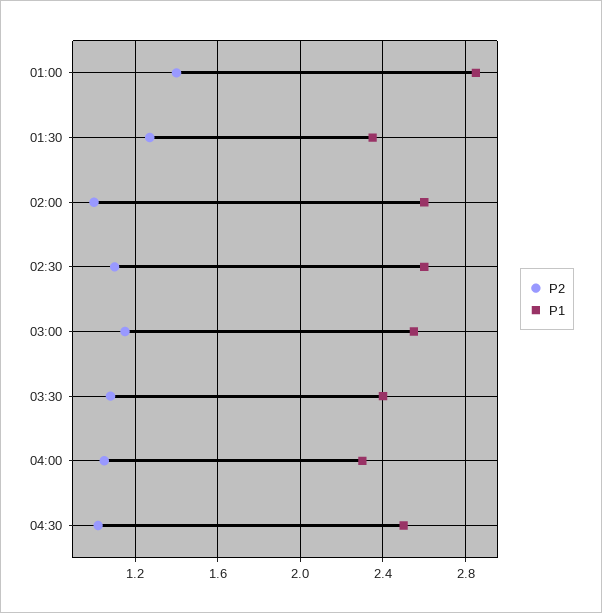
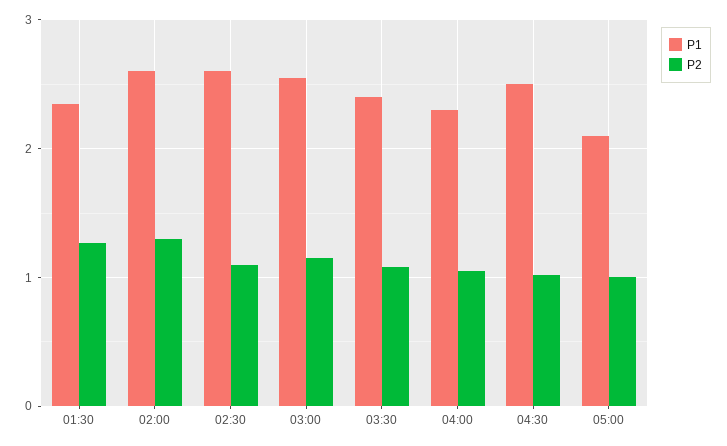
P2, 01:00: 1.4 -> none
P1, 01:00: 2.85 -> none
P2, 02:00: 1 -> 1.3
P1, 05:00: none -> 2.1
P2, 05:00: none -> 1

